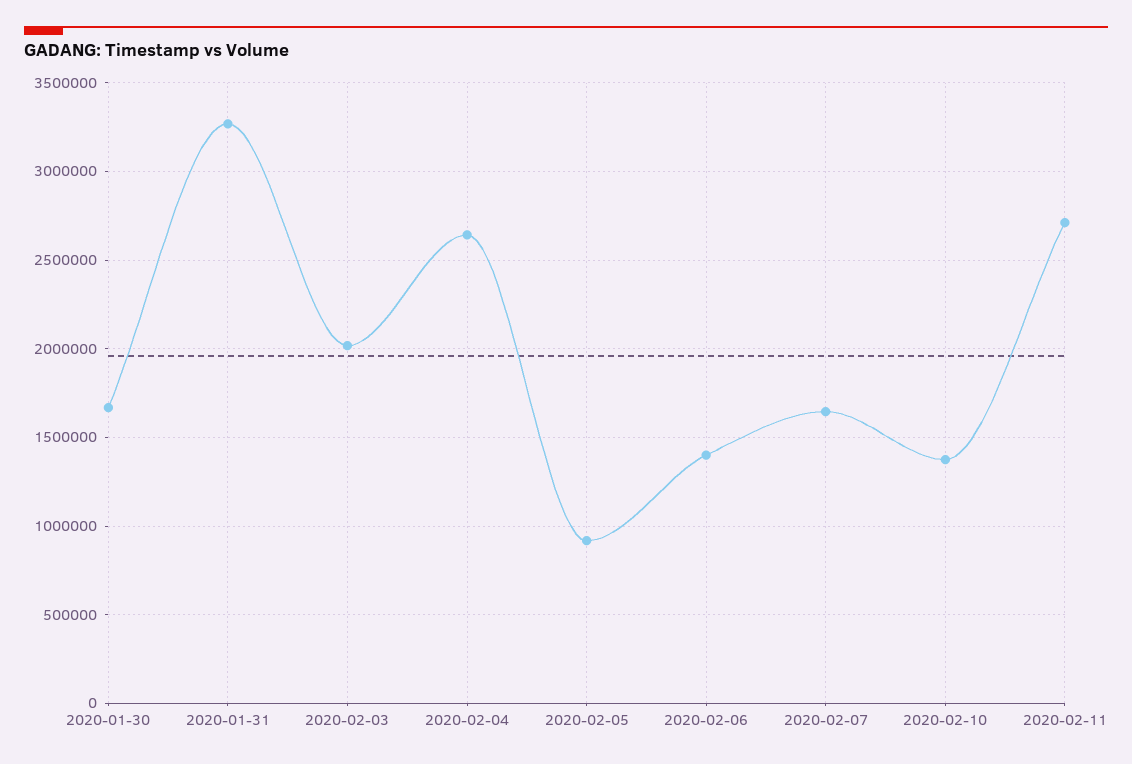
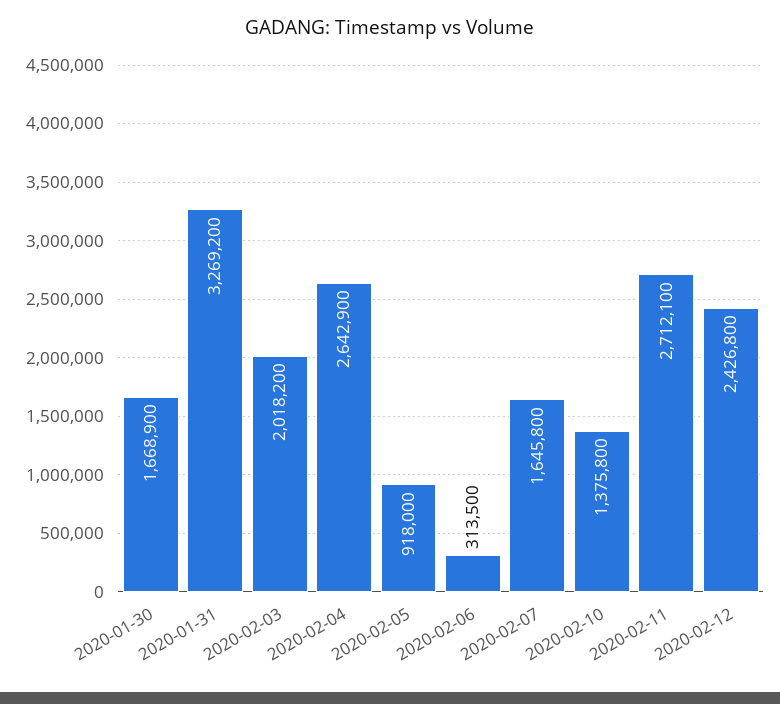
2020-02-06: 1400000 -> 313500
2020-02-12: none -> 2426800

